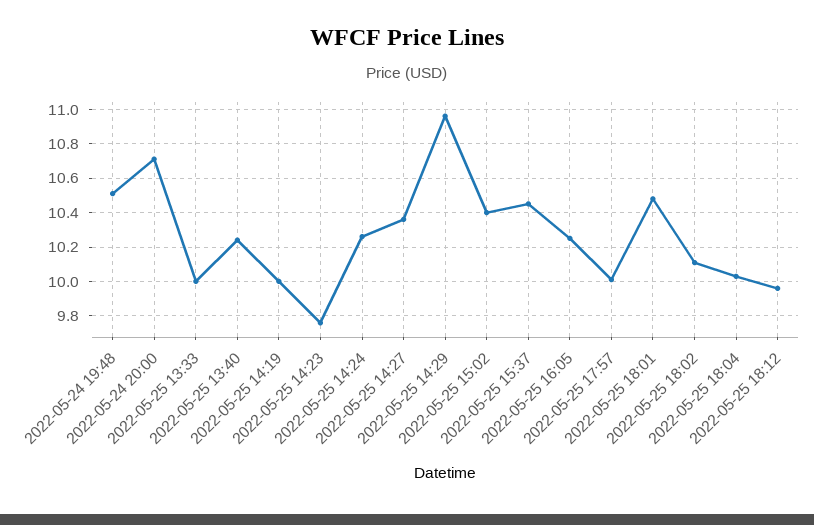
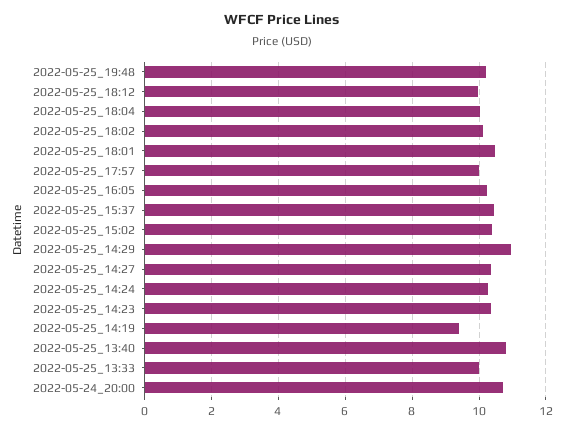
2022-05-24 19:48: 10.5 -> none
2022-05-25 13:40: 10.25 -> 10.8
2022-05-25 14:19: 10 -> 9.4
2022-05-25 14:23: 9.75 -> 10.4
2022-05-25_19:48: none -> 10.2

